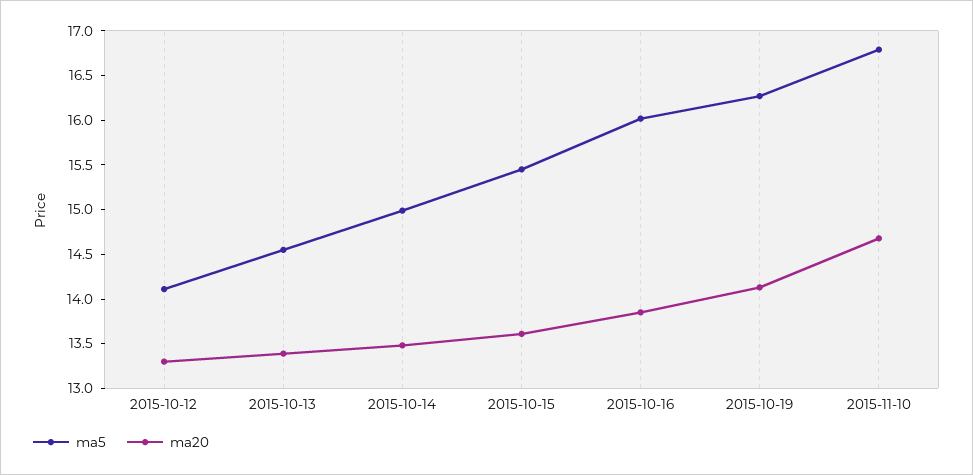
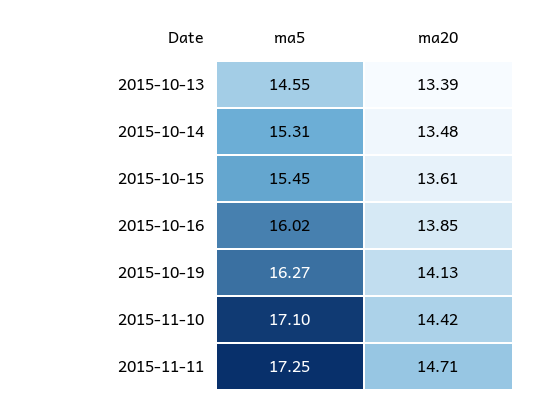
ma5, 2015-10-12: 14.1 -> none
ma20, 2015-10-12: 13.3 -> none
ma5, 2015-10-14: 15 -> 15.31
ma5, 2015-11-10: 16.8 -> 17.1
ma20, 2015-11-10: 14.7 -> 14.42
ma5, 2015-11-11: none -> 17.25
ma20, 2015-11-11: none -> 14.71

